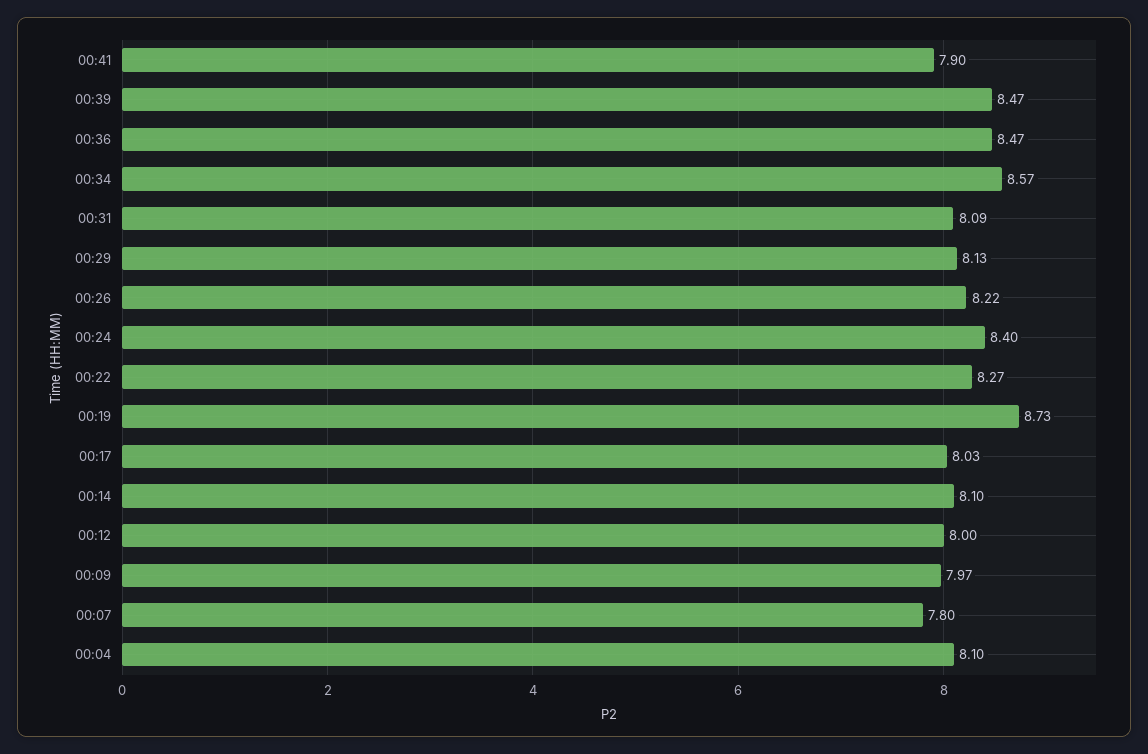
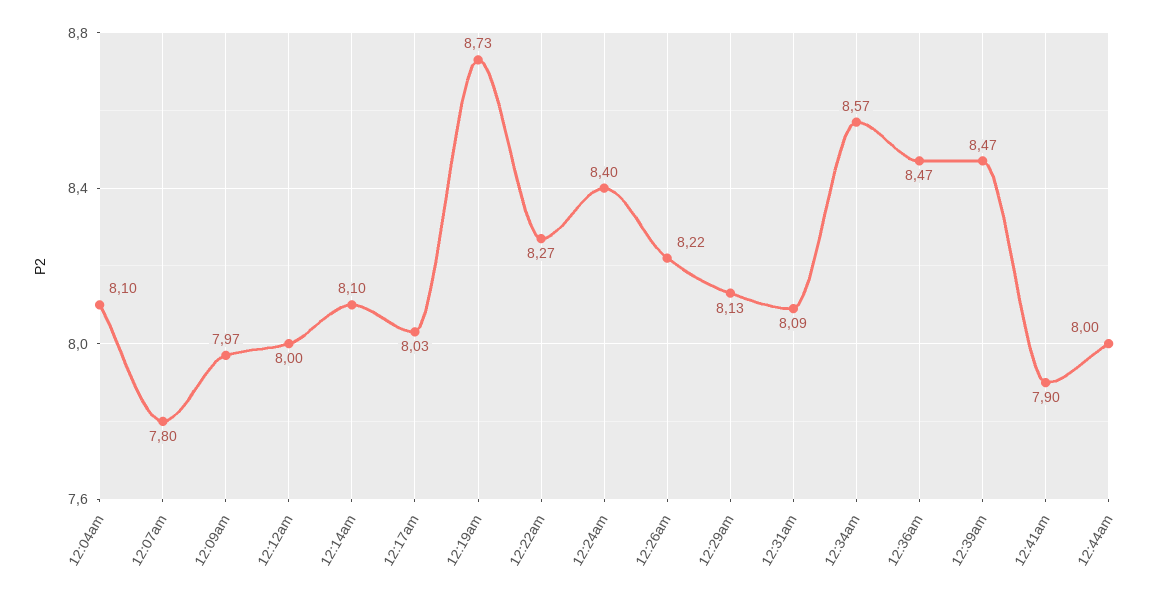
12:44am: none -> 8

